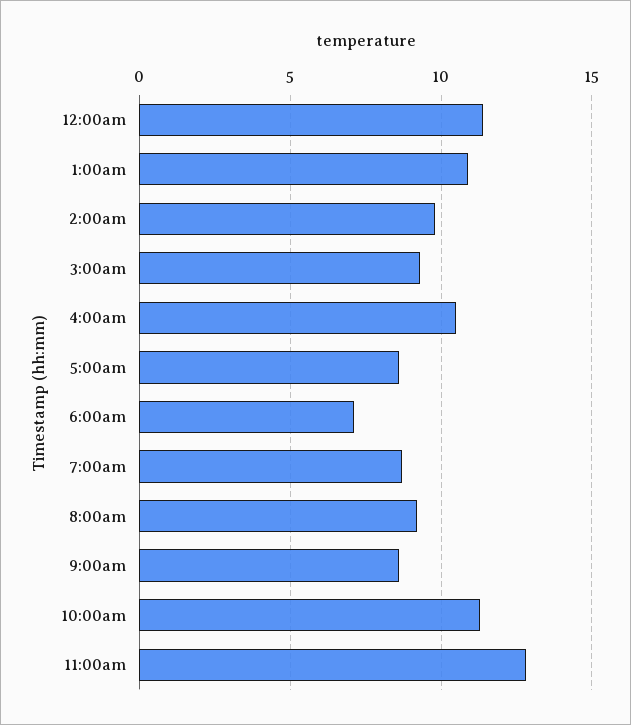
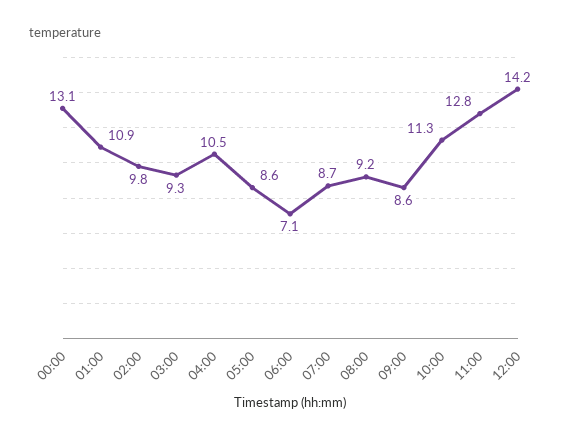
12:00am: 11.5 -> 13.1
12:00: none -> 14.2

